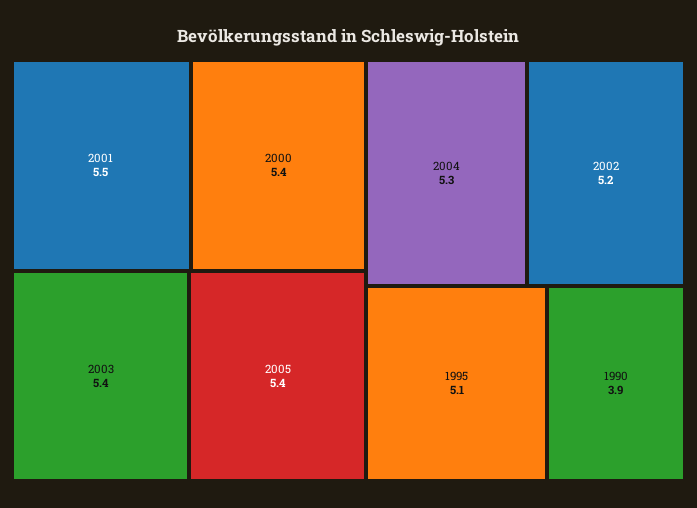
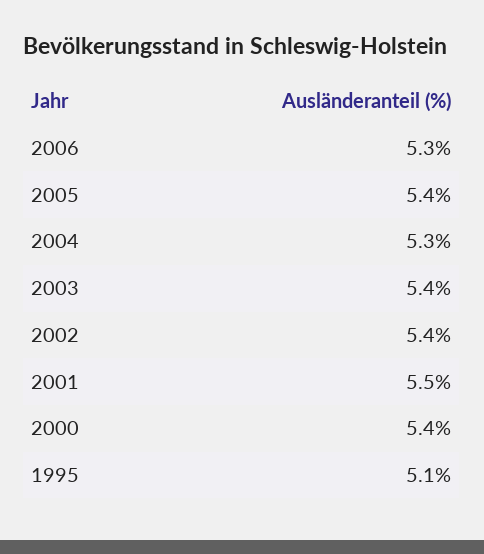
2002: 5.2 -> 5.4
1990: 3.9 -> none
2006: none -> 5.3

